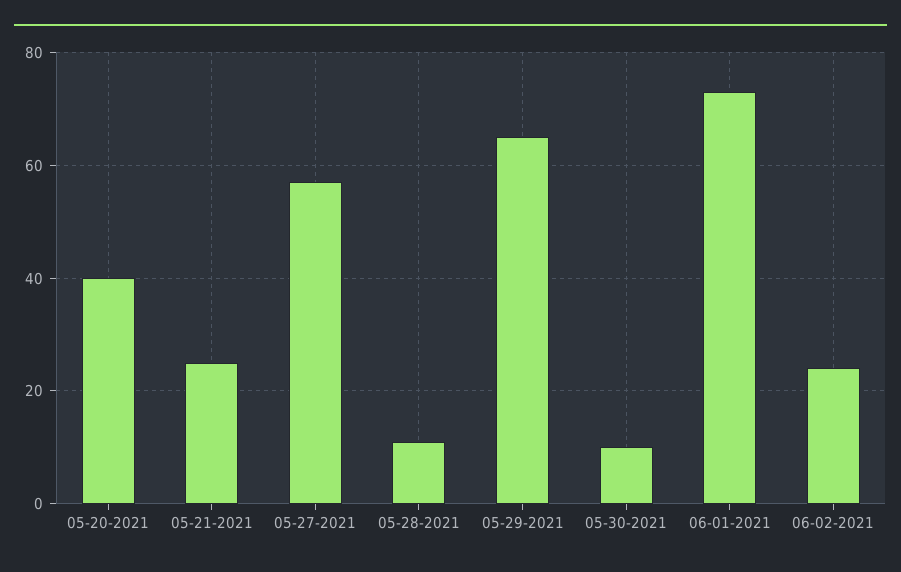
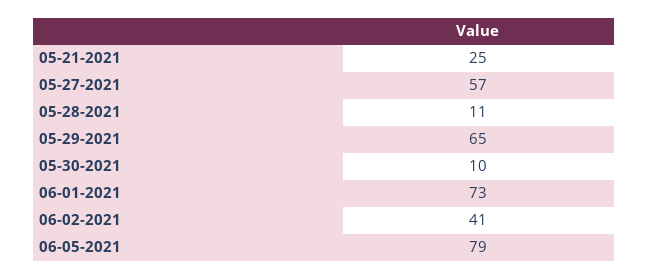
05-20-2021: 40 -> none
06-02-2021: 25 -> 41
06-05-2021: none -> 79

